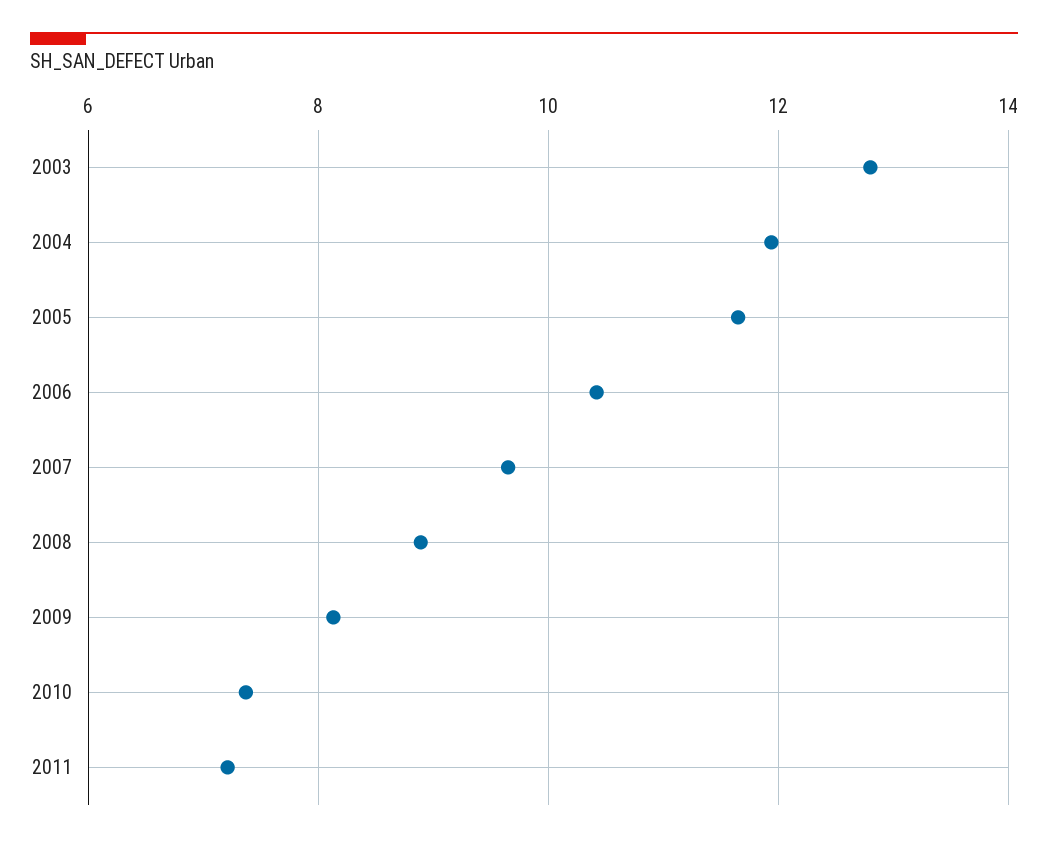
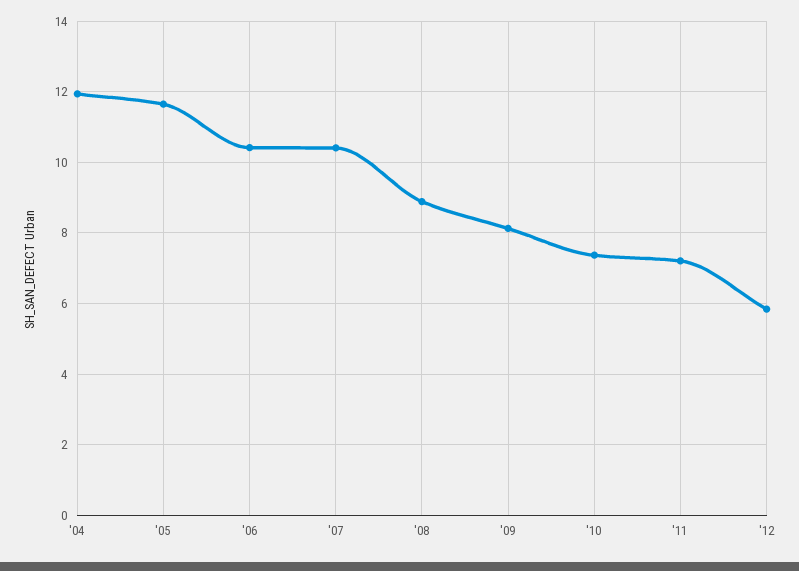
2003: 12.8 -> none
2007: 9.6 -> 10.4
'12: none -> 5.8

